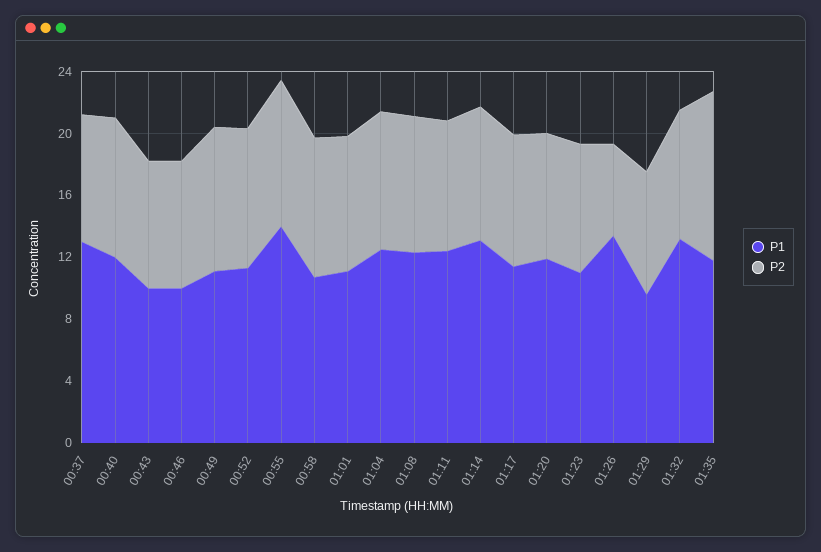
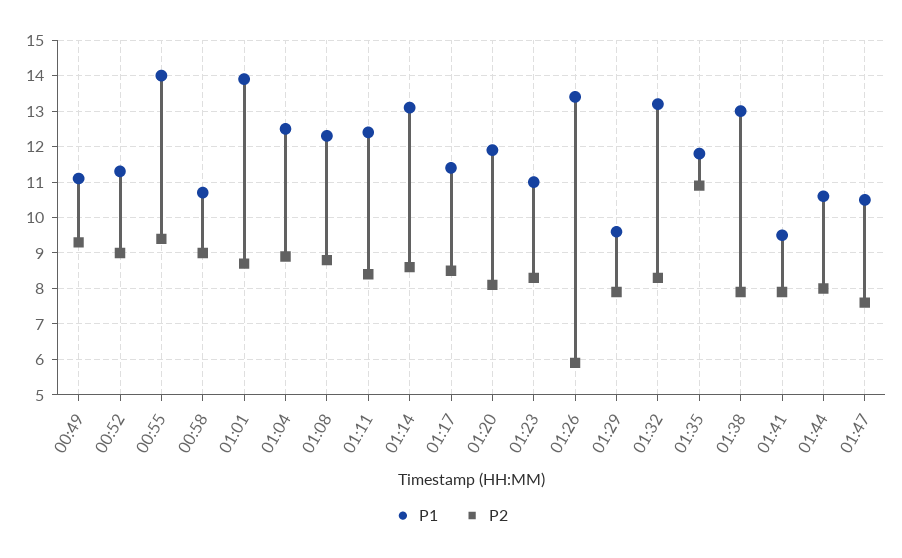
P1, 00:37: 13 -> none
P2, 00:37: 8 -> none
P1, 00:40: 12 -> none
P2, 00:40: 9 -> none
P1, 00:43: 10 -> none
P2, 00:43: 8 -> none
P1, 00:46: 10 -> none
P2, 00:46: 8 -> none
P1, 01:01: 11 -> 14
P1, 01:38: none -> 13
P2, 01:38: none -> 8
P1, 01:41: none -> 9.5
P2, 01:41: none -> 8
P1, 01:44: none -> 10.5
P2, 01:44: none -> 8
P1, 01:47: none -> 10.5
P2, 01:47: none -> 7.5

